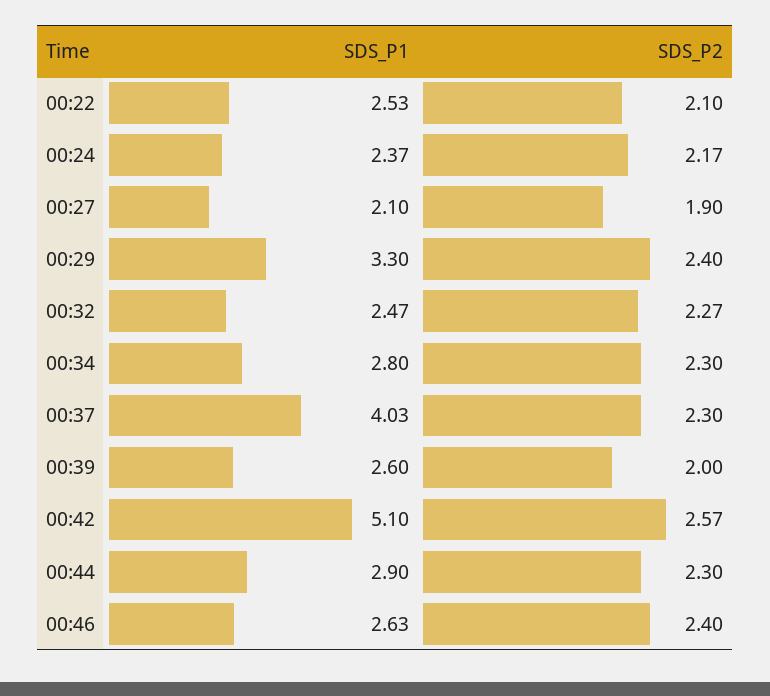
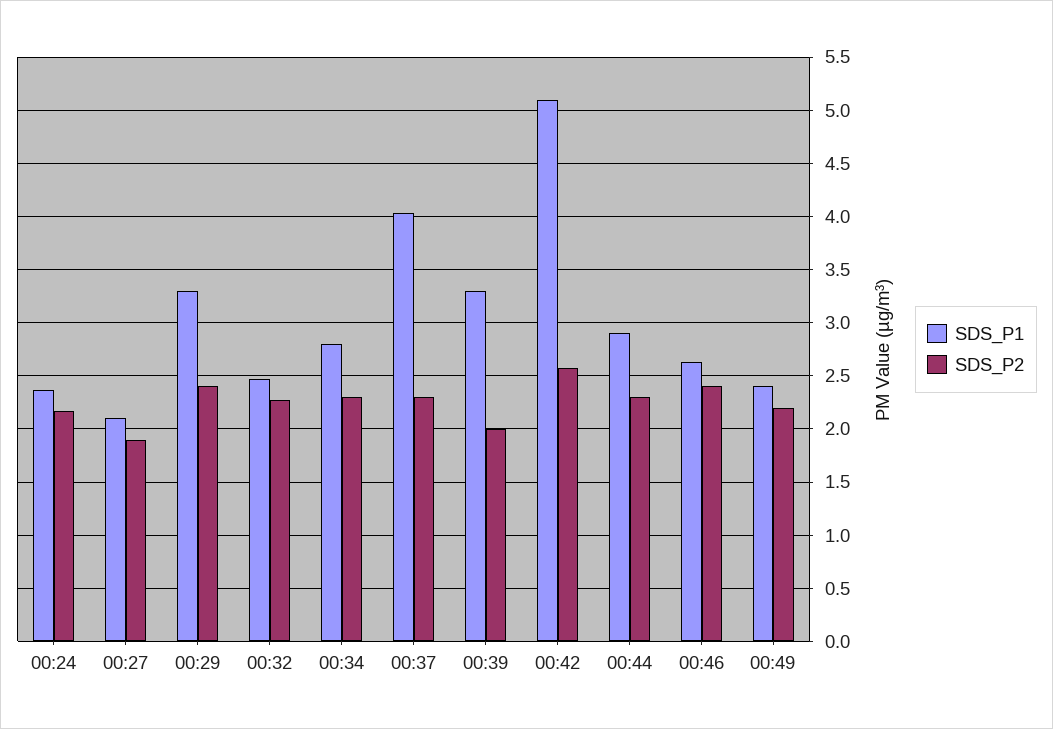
SDS_P1, 00:22: 2.53 -> none
SDS_P2, 00:22: 2.1 -> none
SDS_P1, 00:39: 2.6 -> 3.3
SDS_P1, 00:49: none -> 2.4
SDS_P2, 00:49: none -> 2.2

